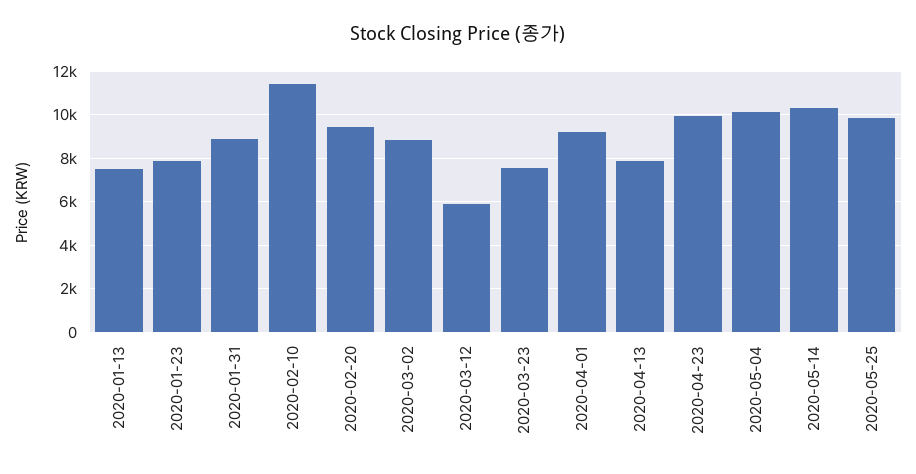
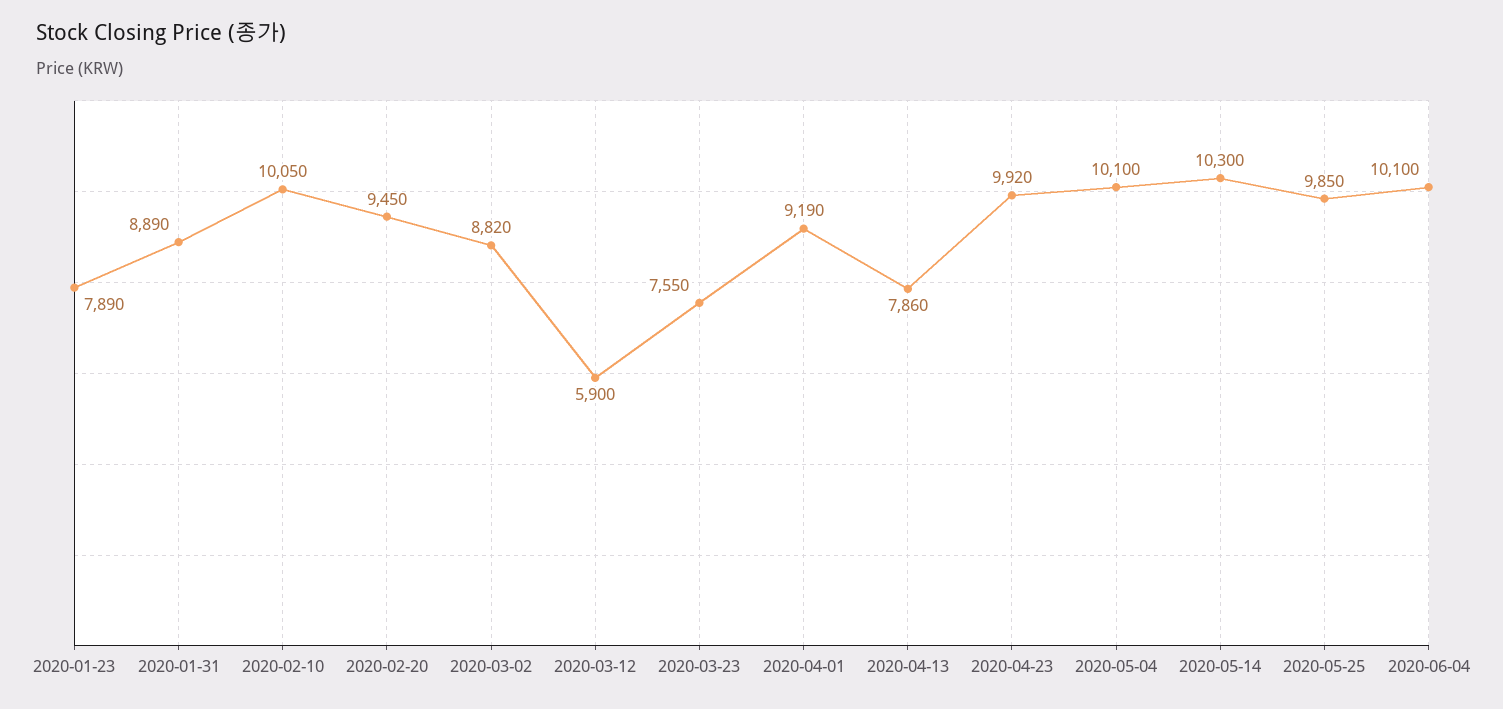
2020-01-13: 7500 -> none
2020-02-10: 11500 -> 10050
2020-06-04: none -> 10100

